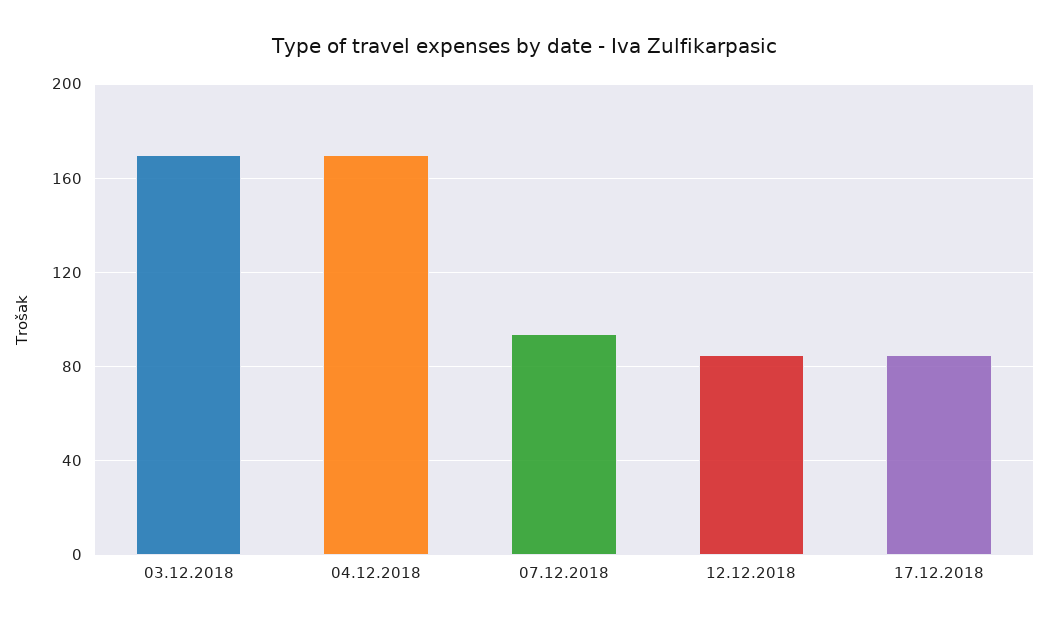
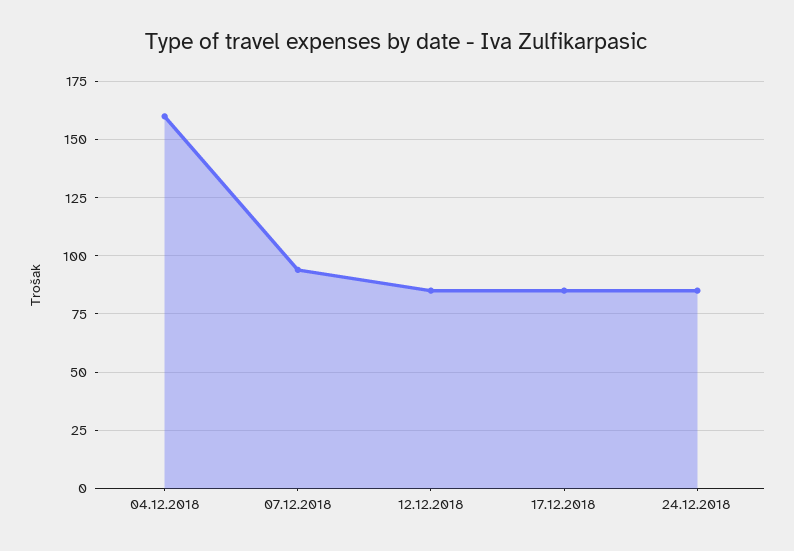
03.12.2018: 170 -> none
04.12.2018: 170 -> 160
24.12.2018: none -> 85

